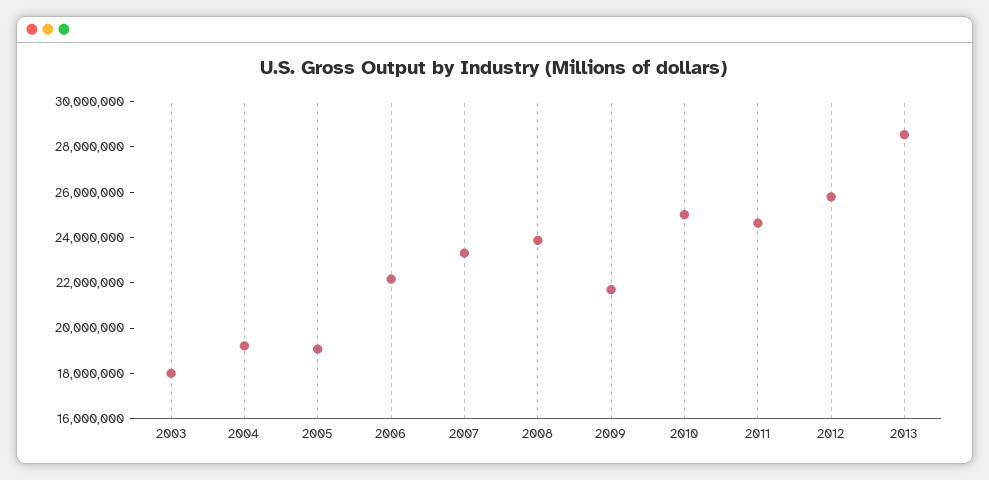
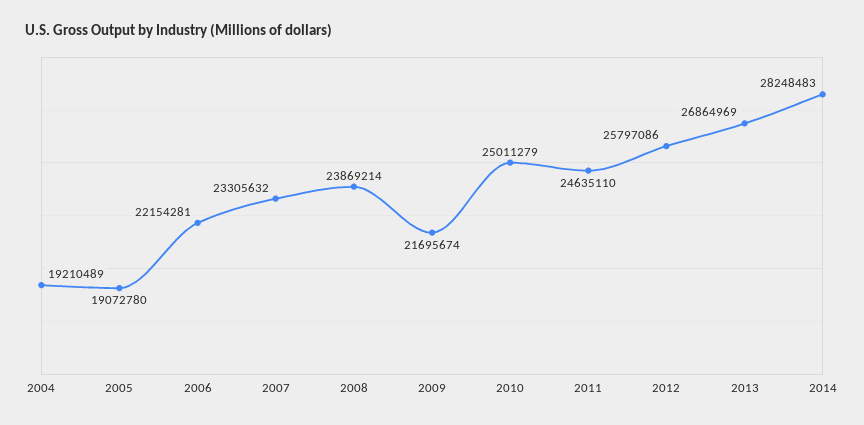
2003: 18000000 -> none
2013: 28500000 -> 26864969
2014: none -> 28248483

